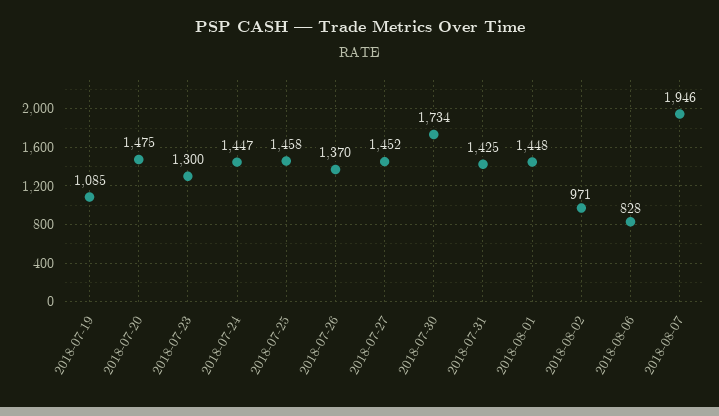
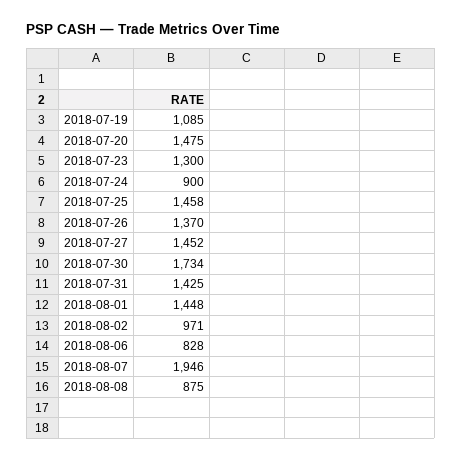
2018-07-24: 1447 -> 900
2018-08-08: none -> 875

